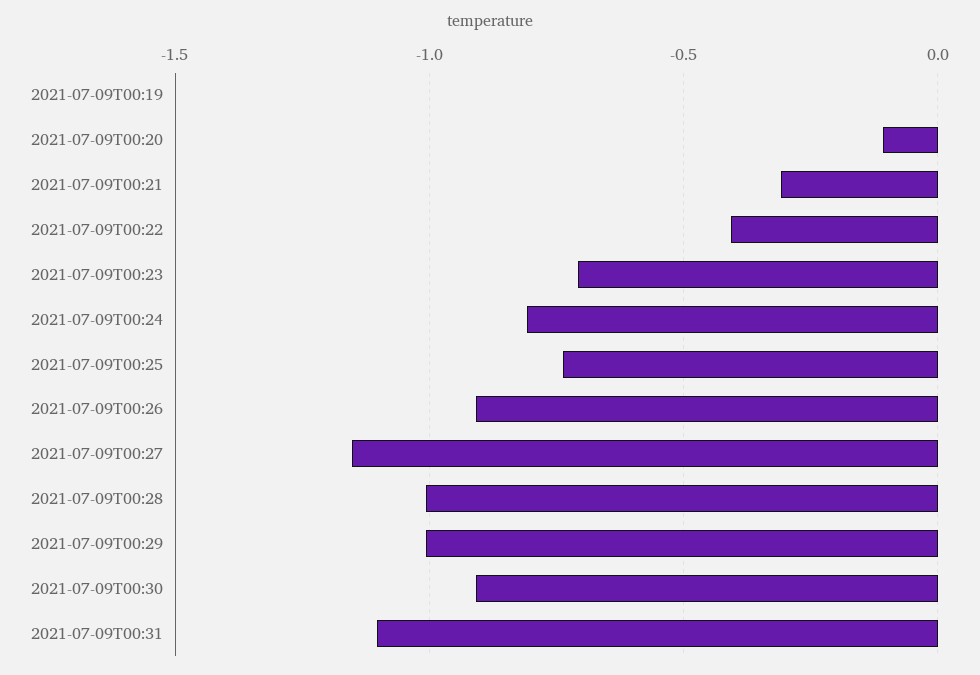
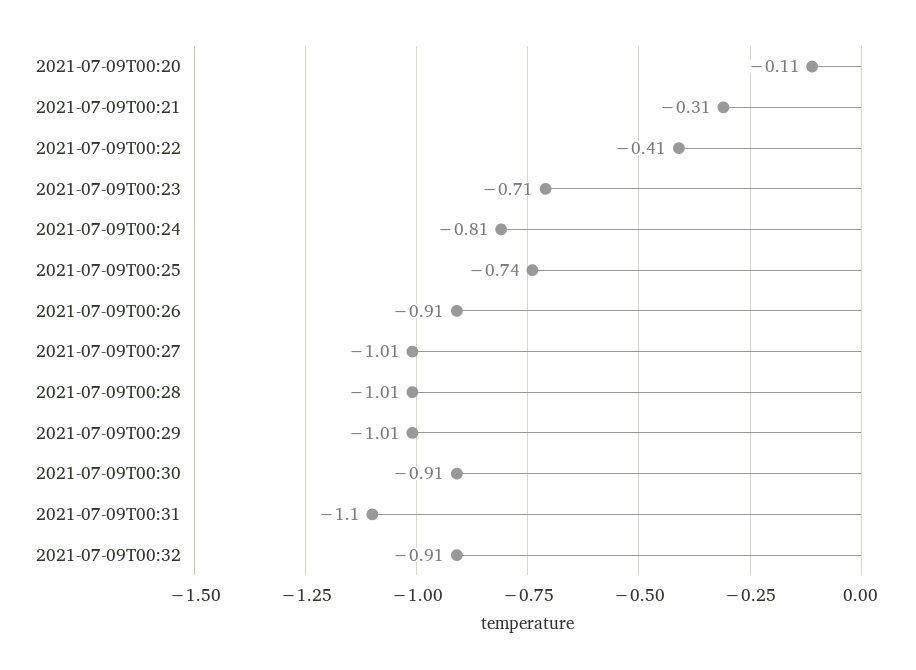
2021-07-09T00:19: 0 -> none
2021-07-09T00:27: -1.15 -> -1.01
2021-07-09T00:32: none -> -0.91

